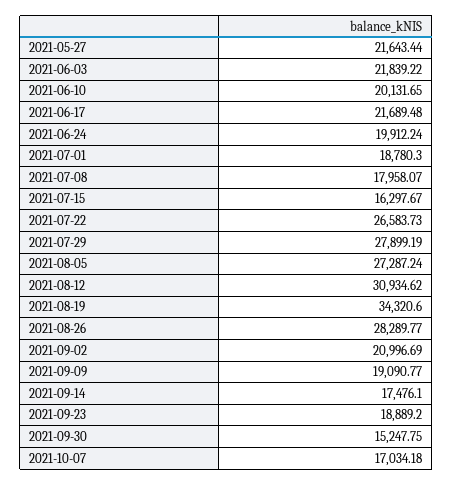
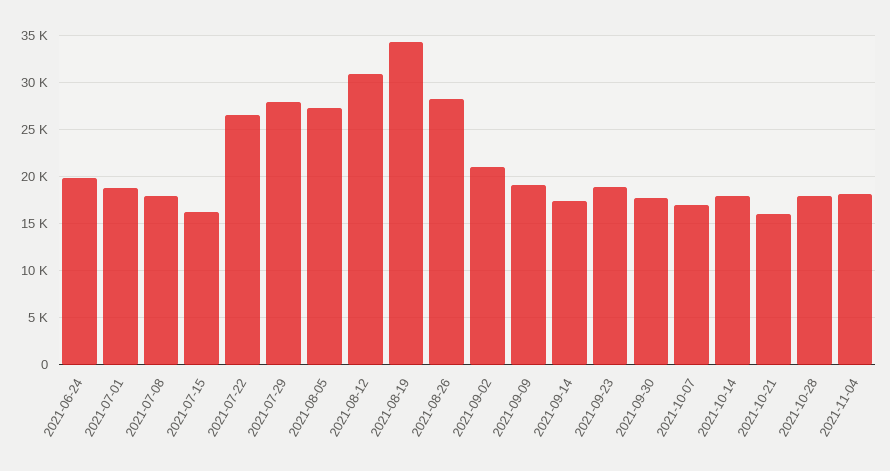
2021-05-27: 21643.44 -> none
2021-06-03: 21839.22 -> none
2021-06-10: 20131.65 -> none
2021-06-17: 21689.48 -> none
2021-09-30: 15247.75 -> 18000
2021-10-14: none -> 18000
2021-10-21: none -> 16000
2021-10-28: none -> 18000
2021-11-04: none -> 18000

